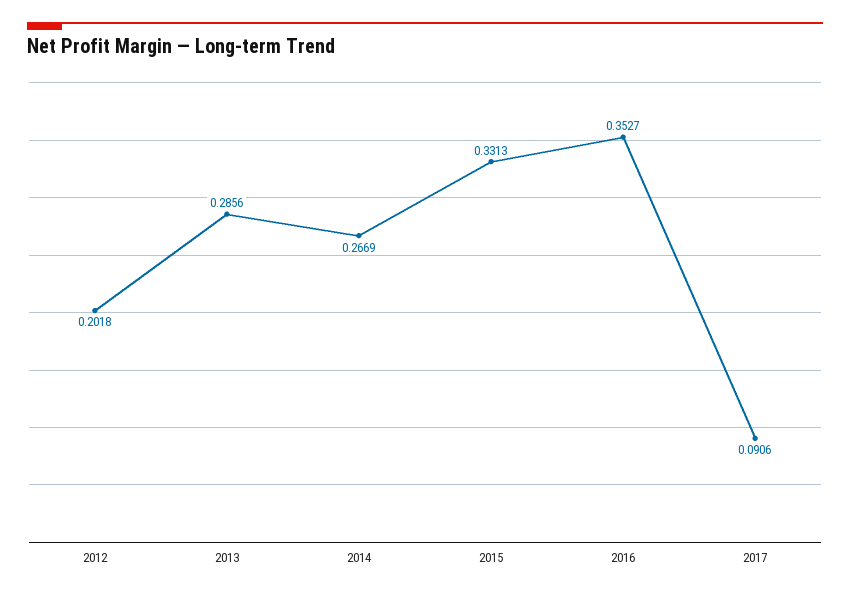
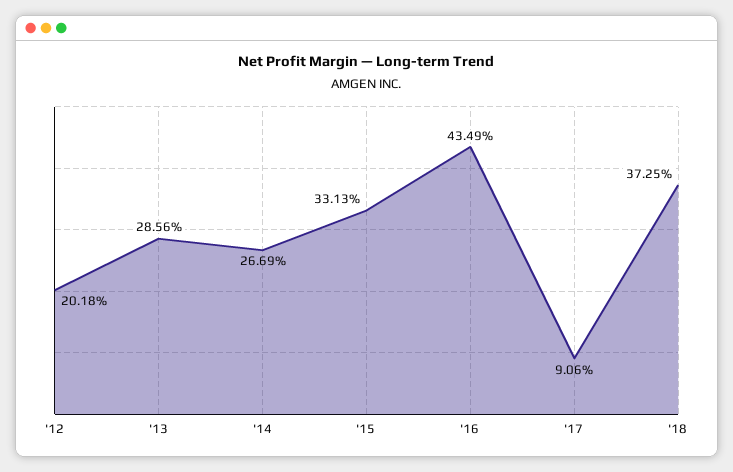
2016: 0.3527 -> 0.4349
'18: none -> 0.3725

